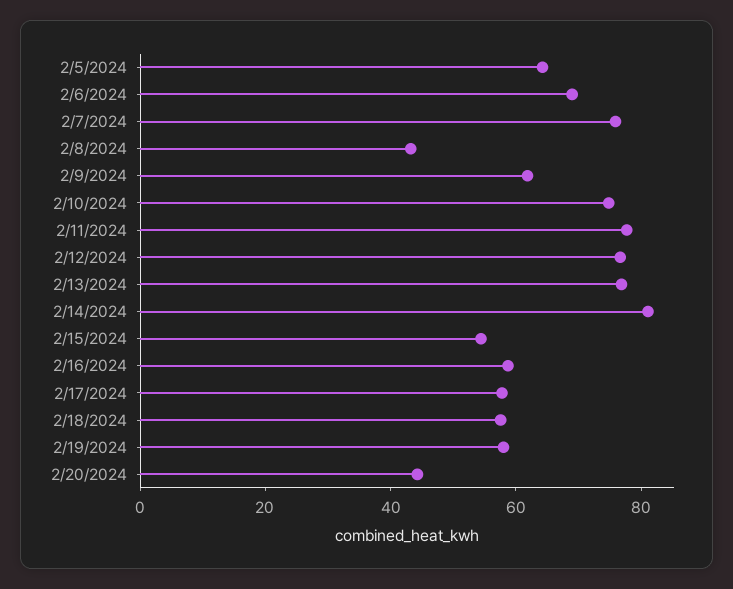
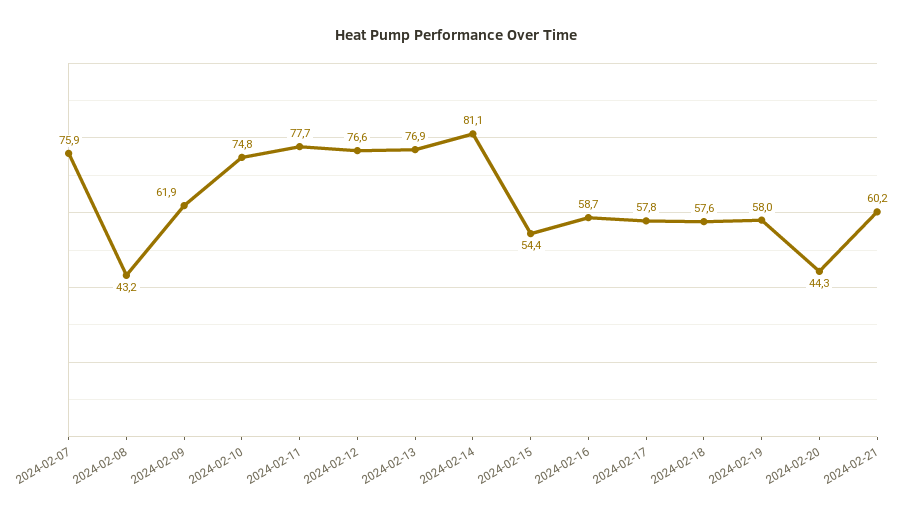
2/5/2024: 65 -> none
2/6/2024: 70 -> none
2024-02-21: none -> 60.2

